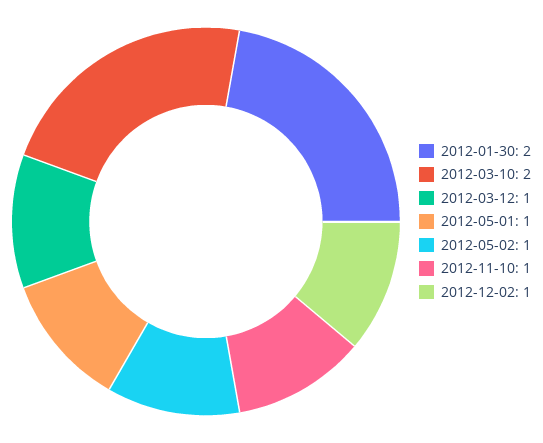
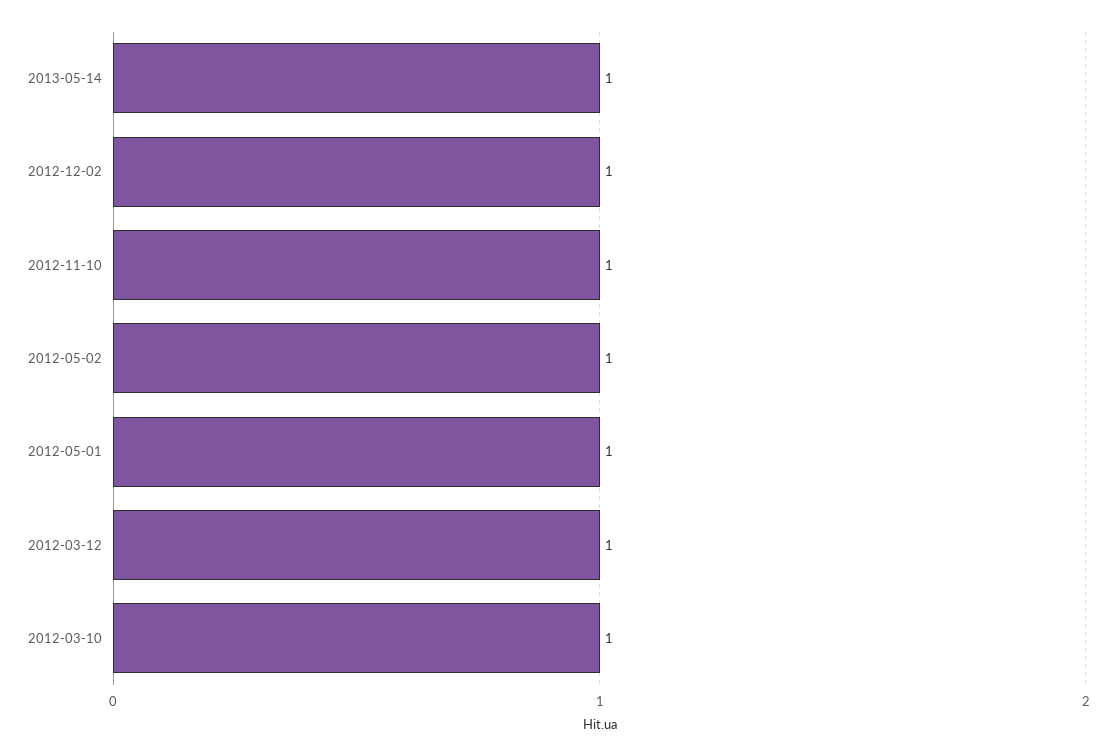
2012-01-30: 2 -> none
2012-03-10: 2 -> 1
2013-05-14: none -> 1

